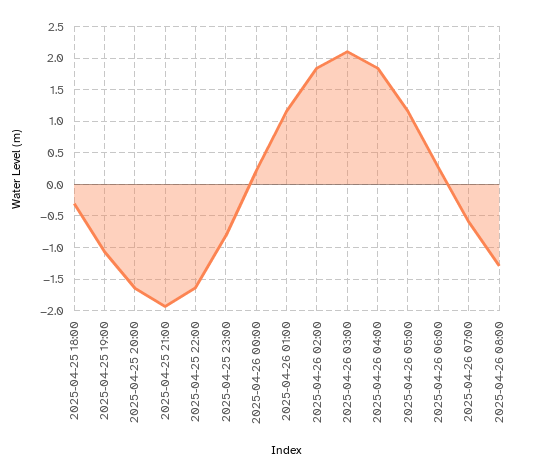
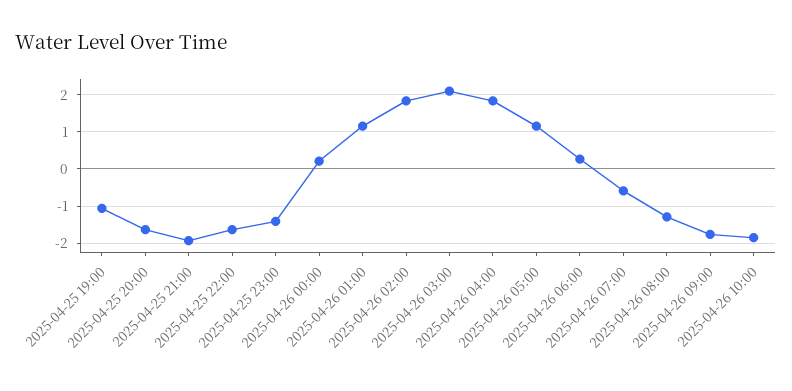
2025-04-25 18:00: -0.3 -> none
2025-04-25 23:00: -0.8 -> -1.4
2025-04-26 09:00: none -> -1.8
2025-04-26 10:00: none -> -1.8

